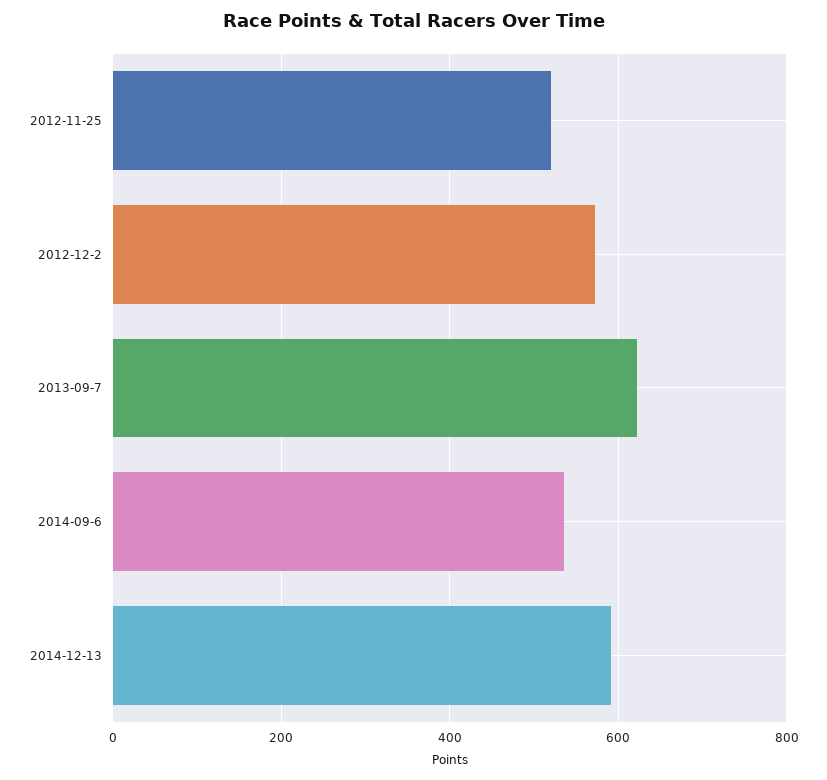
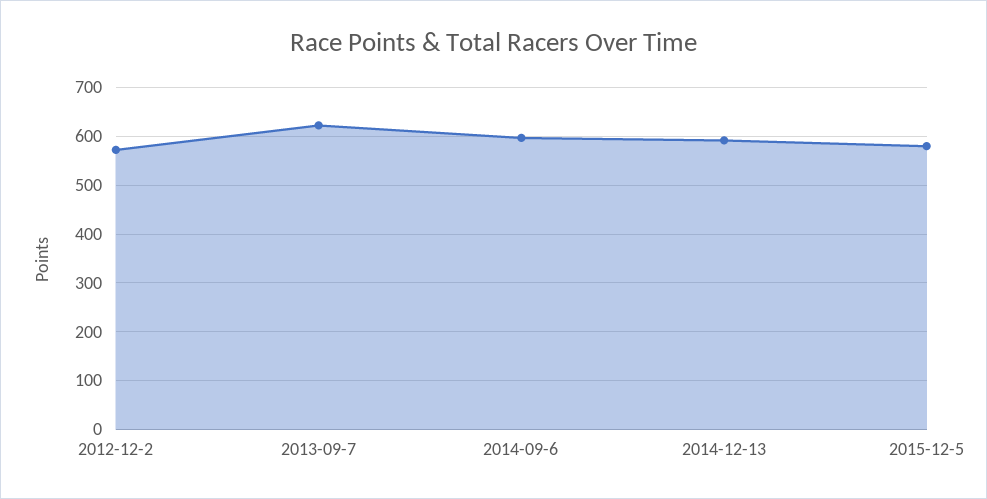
2012-11-25: 520 -> none
2014-09-6: 540 -> 600
2015-12-5: none -> 580

